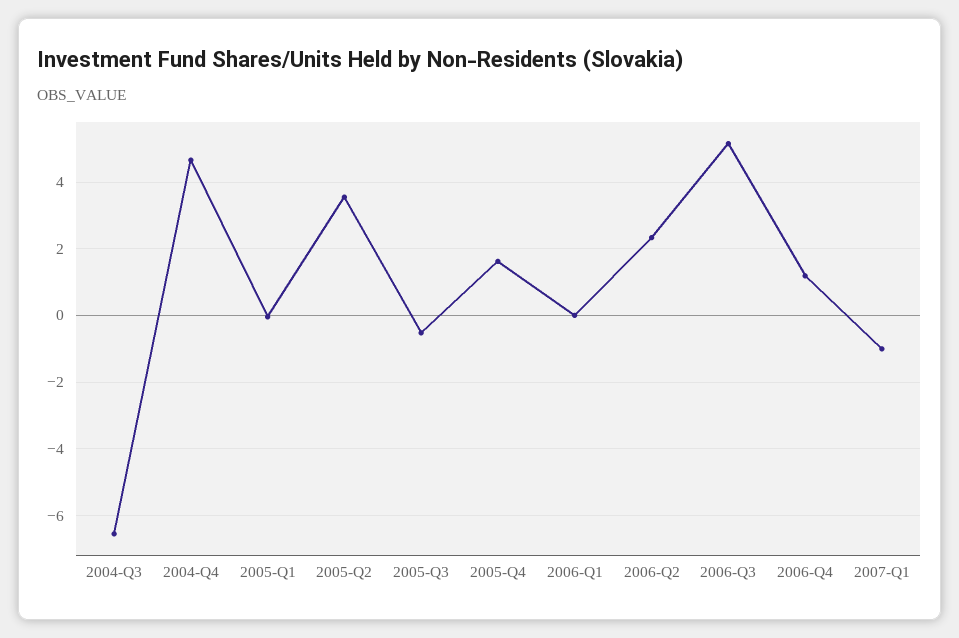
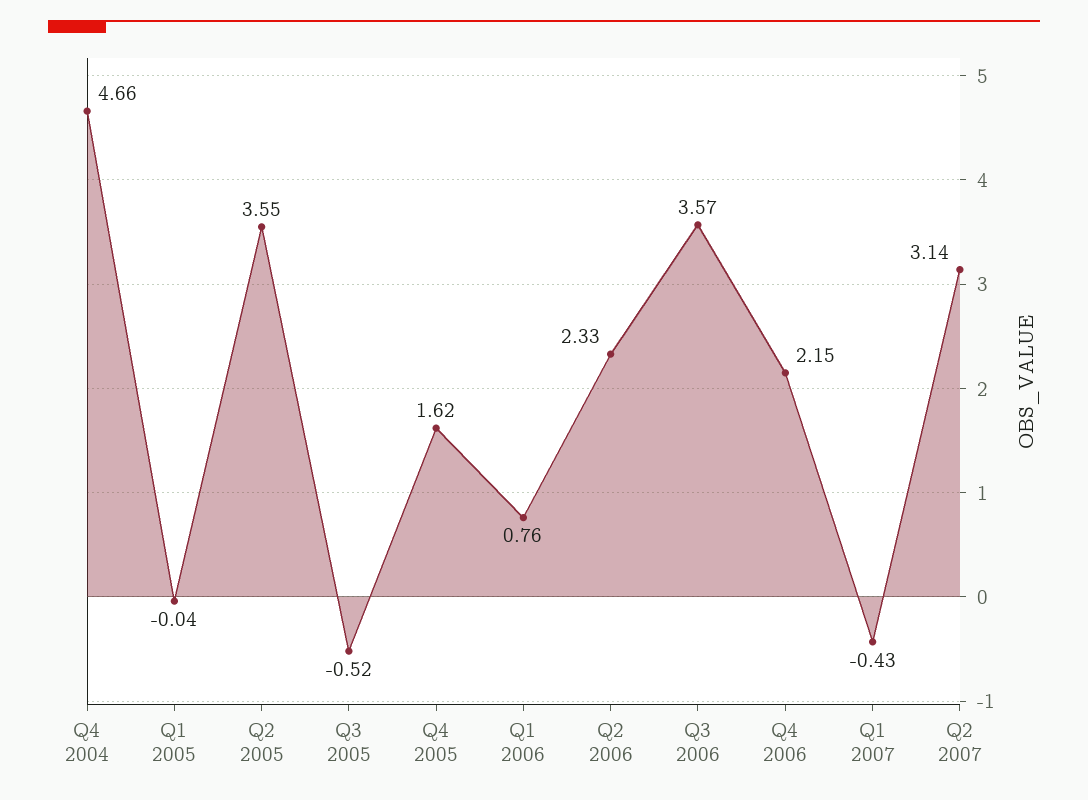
2004-Q3: -6.6 -> none
2006-Q1: 0 -> 0.76
2006-Q3: 5.2 -> 3.57
2006-Q4: 1.2 -> 2.15
2007-Q1: -1 -> -0.43
Q2 2007: none -> 3.14

